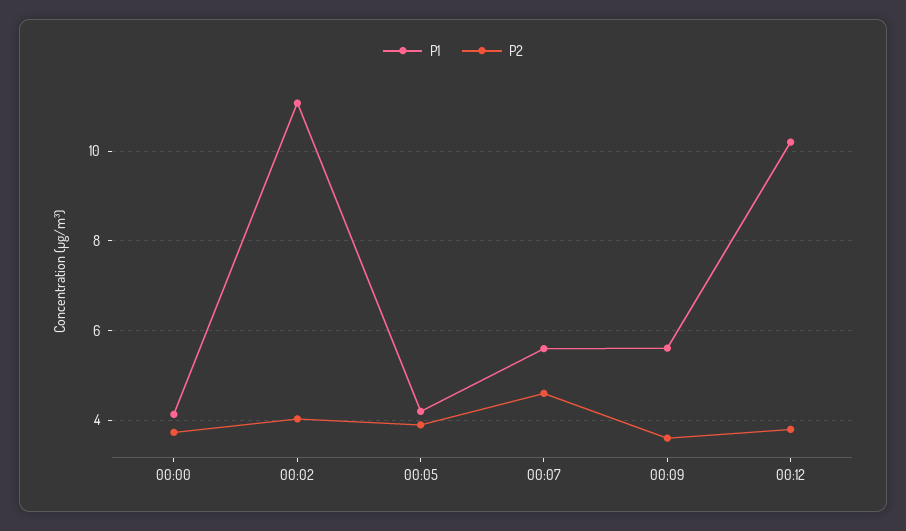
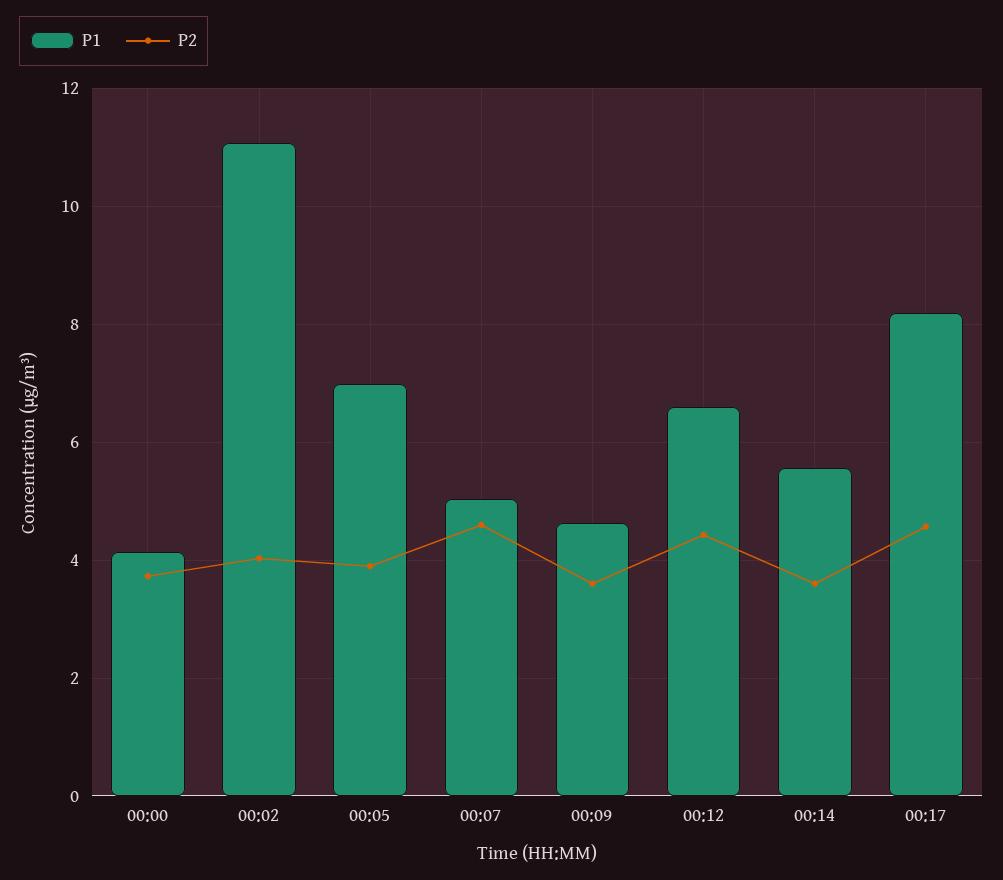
P1, 00:05: 4.2 -> 7
P1, 00:07: 5.6 -> 5
P1, 00:09: 5.6 -> 4.6
P1, 00:12: 10.2 -> 6.6
P2, 00:12: 3.8 -> 4.4
P1, 00:14: none -> 5.6
P2, 00:14: none -> 3.6
P1, 00:17: none -> 8.2
P2, 00:17: none -> 4.6

